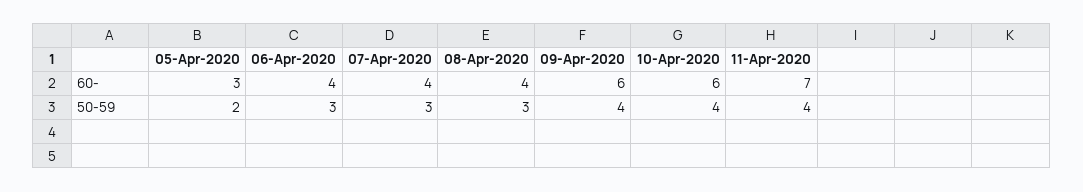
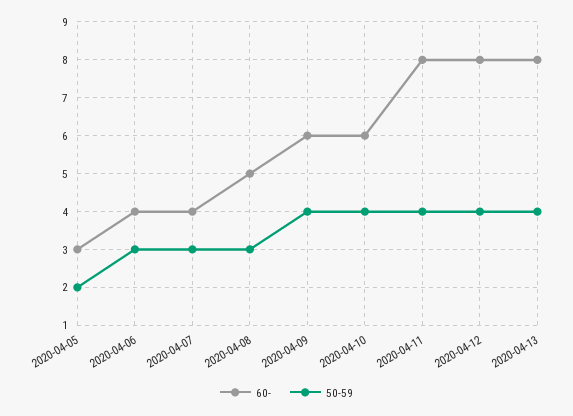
60-, 08-Apr-2020: 4 -> 5
60-, 11-Apr-2020: 7 -> 8
60-, 2020-04-12: none -> 8
50-59, 2020-04-12: none -> 4
60-, 2020-04-13: none -> 8
50-59, 2020-04-13: none -> 4

